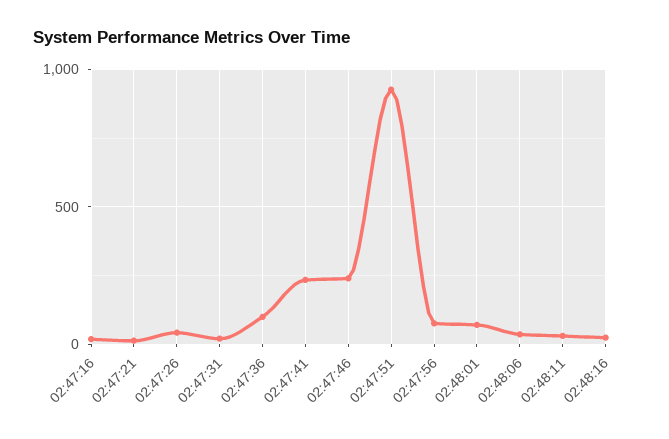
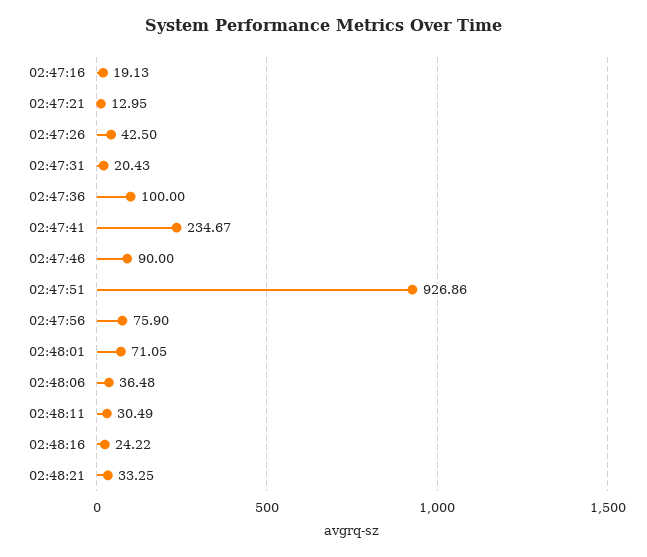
02:47:46: 250 -> 90
02:48:21: none -> 33.25

